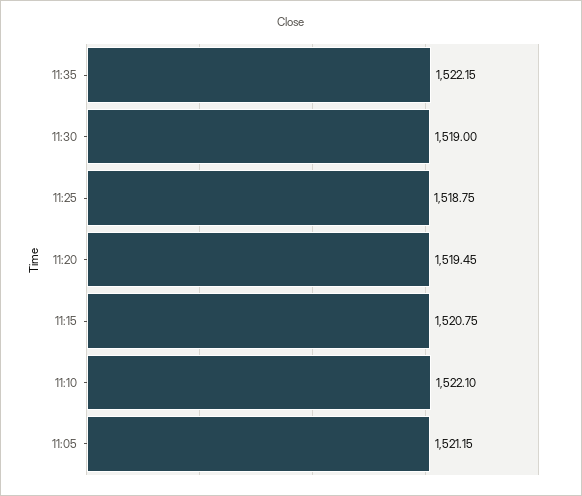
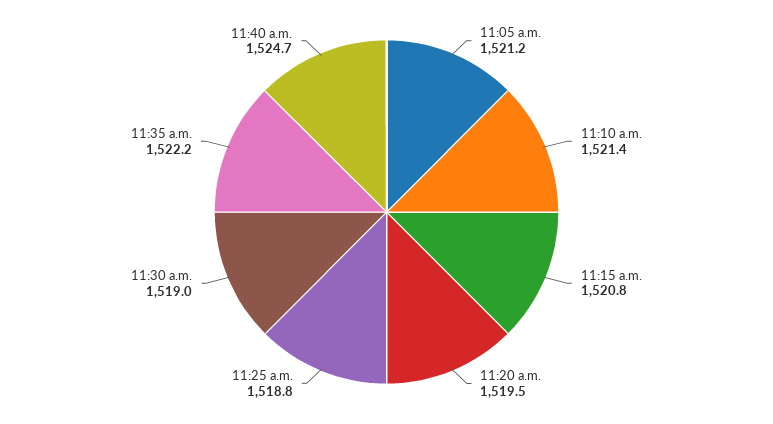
11:10: 1522.1 -> 1521.4
11:40 a.m.: none -> 1524.7

